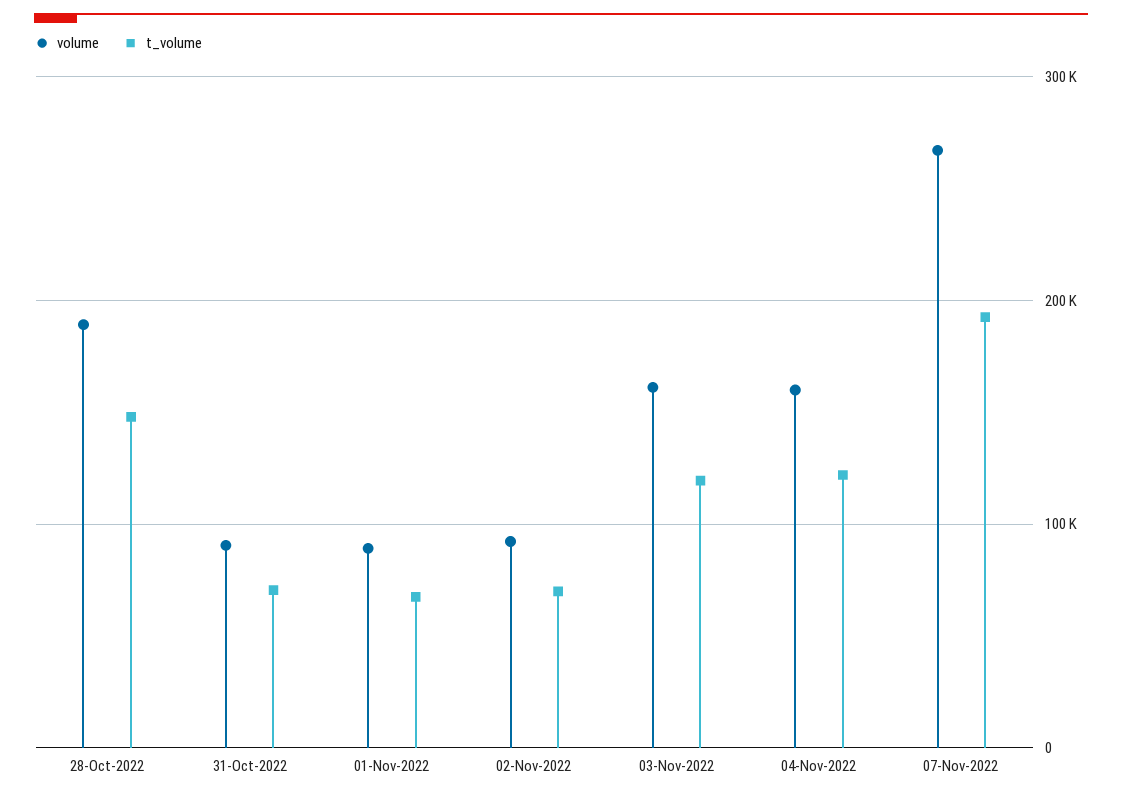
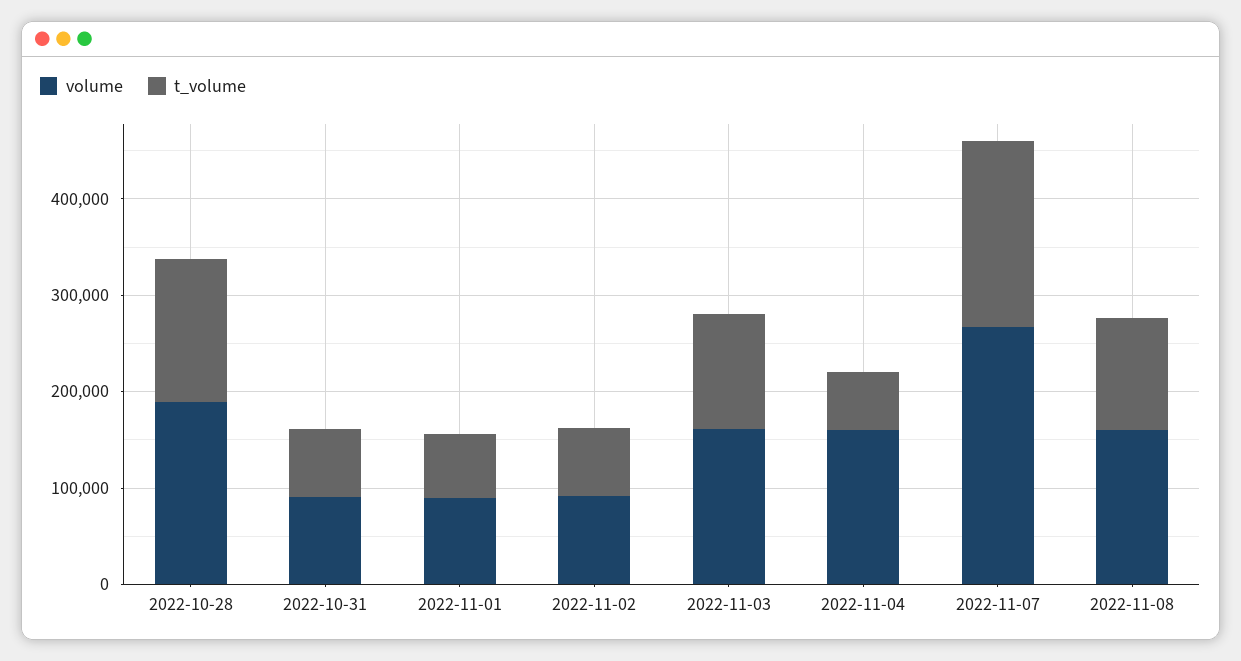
t_volume, 04-Nov-2022: 120000 -> 60000
volume, 2022-11-08: none -> 160000
t_volume, 2022-11-08: none -> 120000

